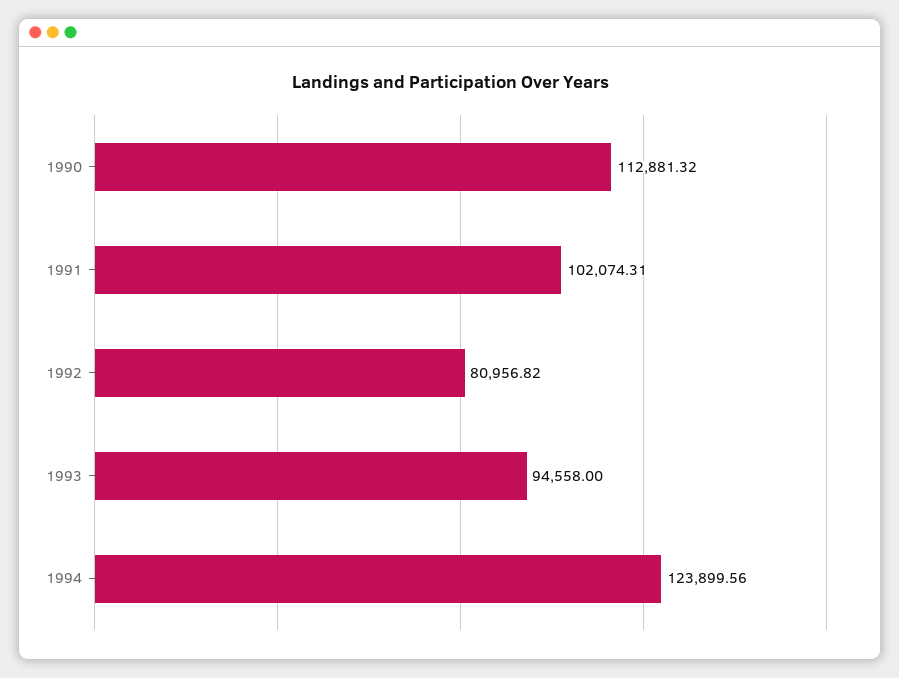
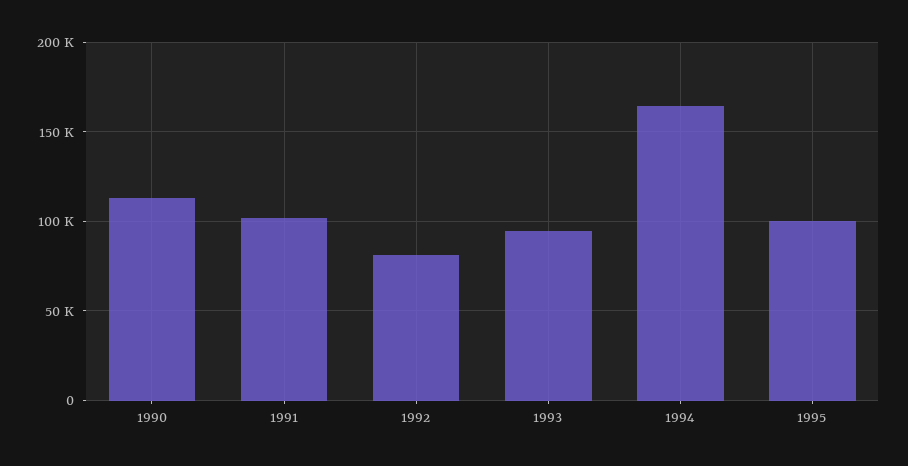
1994: 123899.56 -> 165000
1995: none -> 100000

